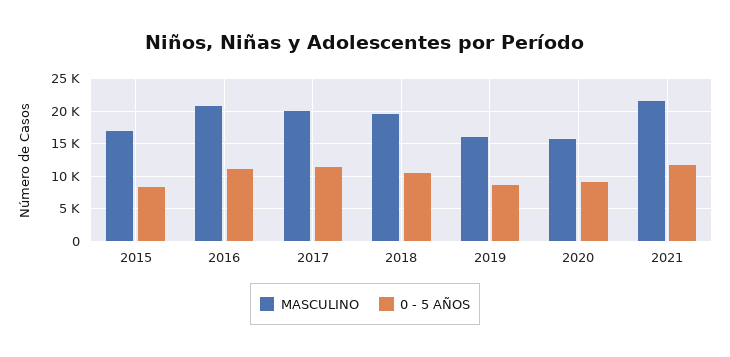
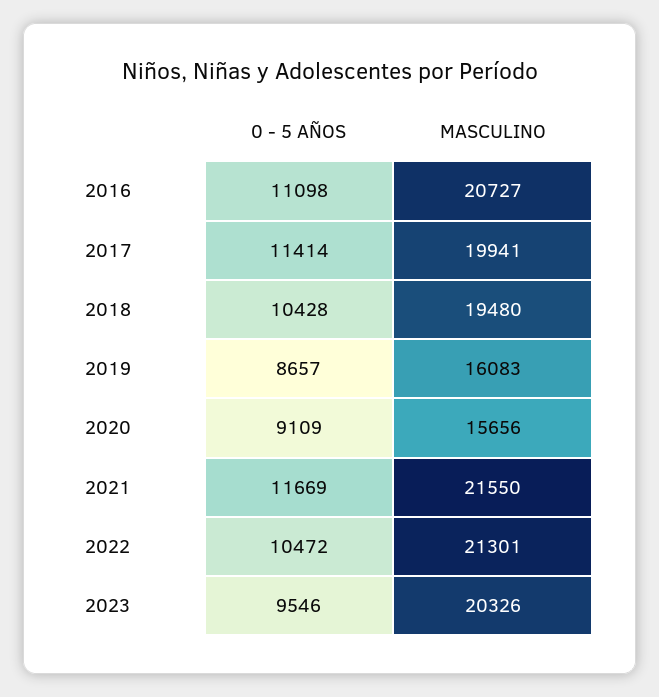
MASCULINO, 2015: 17000 -> none
0 - 5 AÑOS, 2015: 8000 -> none
0 - 5 AÑOS, 2022: none -> 10472
MASCULINO, 2022: none -> 21301
0 - 5 AÑOS, 2023: none -> 9546
MASCULINO, 2023: none -> 20326

